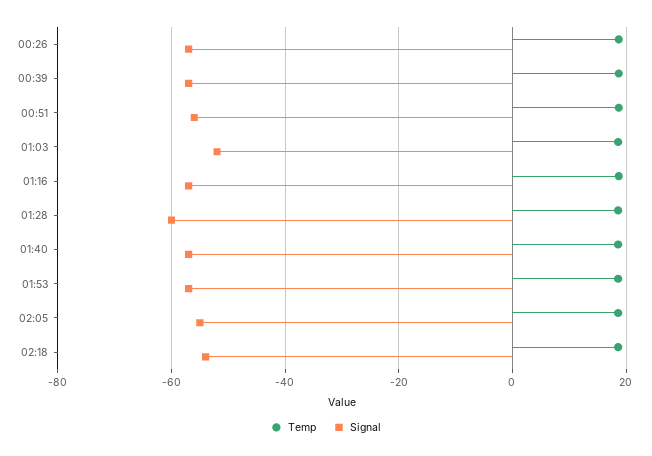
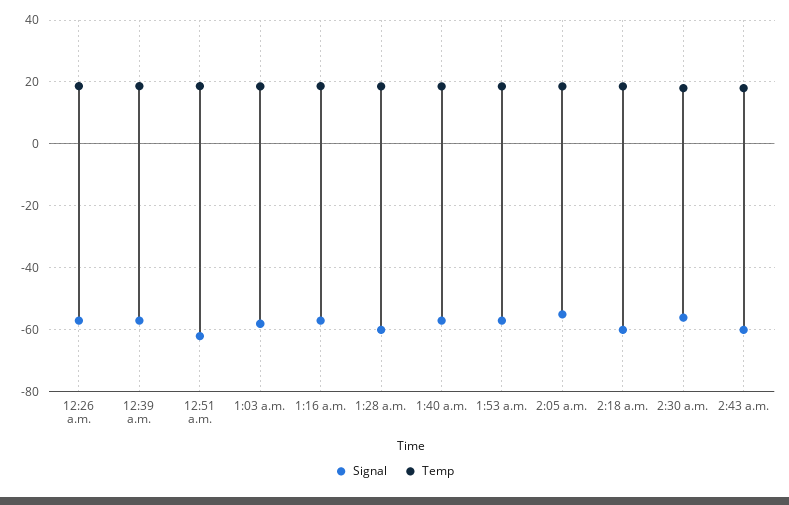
Signal, 00:51: -56 -> -62
Signal, 01:03: -52 -> -58
Signal, 02:18: -54 -> -60
Signal, 2:30 a.m.: none -> -56
Temp, 2:30 a.m.: none -> 18
Signal, 2:43 a.m.: none -> -60
Temp, 2:43 a.m.: none -> 18

